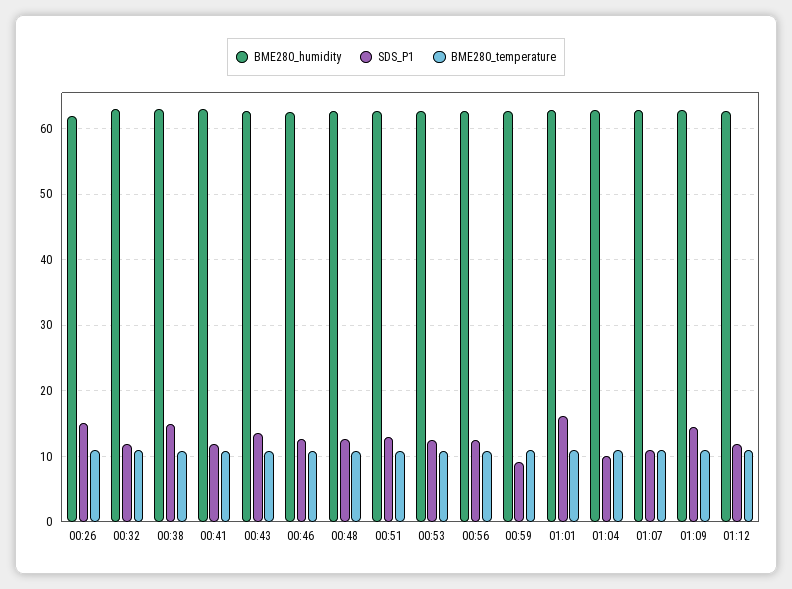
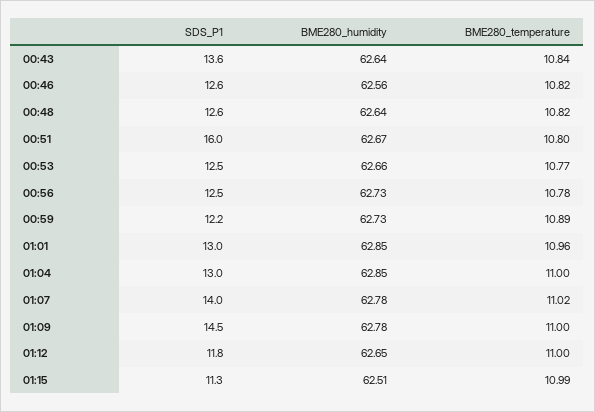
BME280_humidity, 00:26: 62 -> none
SDS_P1, 00:26: 15 -> none
BME280_temperature, 00:26: 11 -> none
BME280_humidity, 00:32: 63 -> none
SDS_P1, 00:32: 12 -> none
BME280_temperature, 00:32: 11 -> none
BME280_humidity, 00:38: 63 -> none
SDS_P1, 00:38: 15 -> none
BME280_temperature, 00:38: 11 -> none
BME280_humidity, 00:41: 63 -> none
SDS_P1, 00:41: 12 -> none
BME280_temperature, 00:41: 11 -> none
SDS_P1, 00:51: 13 -> 16
SDS_P1, 00:59: 9 -> 12.2
SDS_P1, 01:01: 16 -> 13
SDS_P1, 01:04: 10 -> 13
SDS_P1, 01:07: 11 -> 14
SDS_P1, 01:15: none -> 11.3
BME280_humidity, 01:15: none -> 62.51
BME280_temperature, 01:15: none -> 10.99

